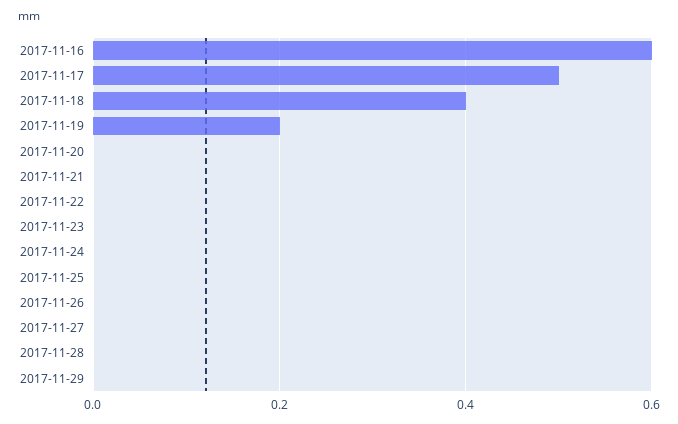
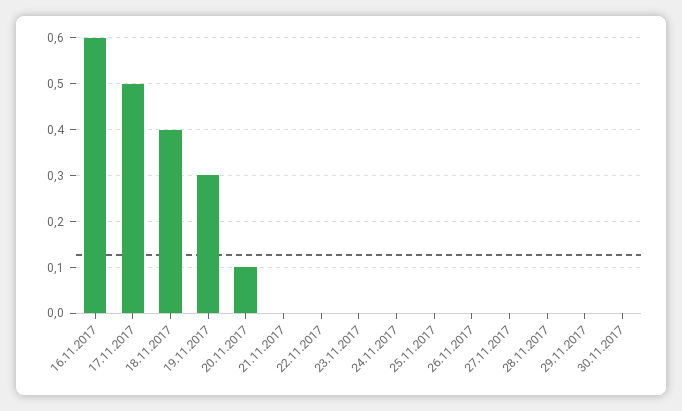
2017-11-19: 0.2 -> 0.3
2017-11-20: 0 -> 0.1
30.11.2017: none -> 0

